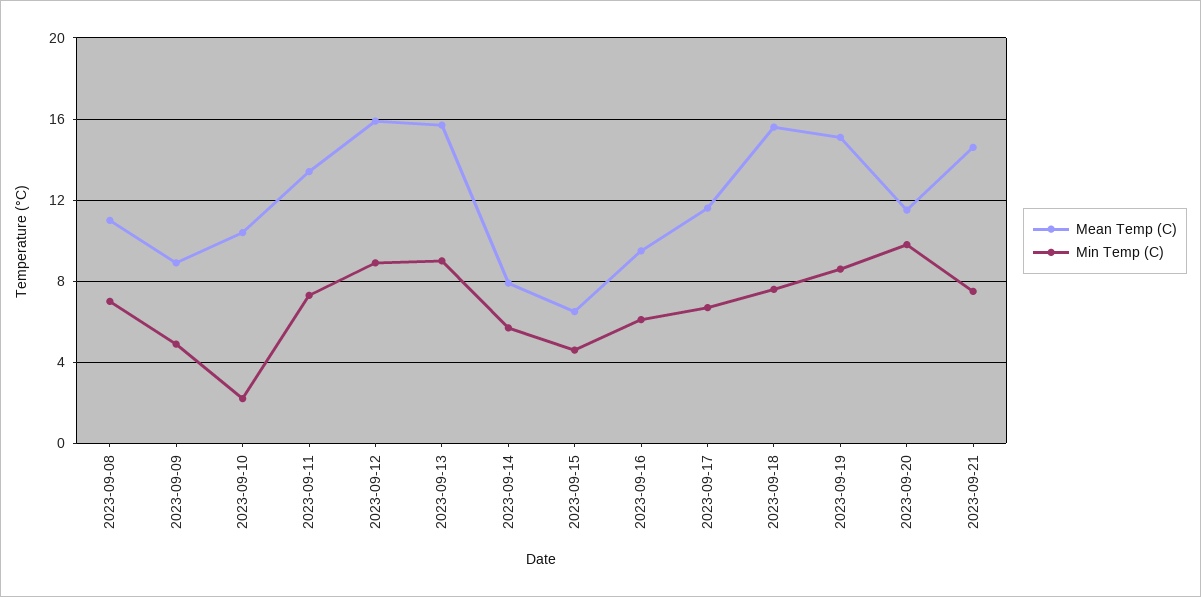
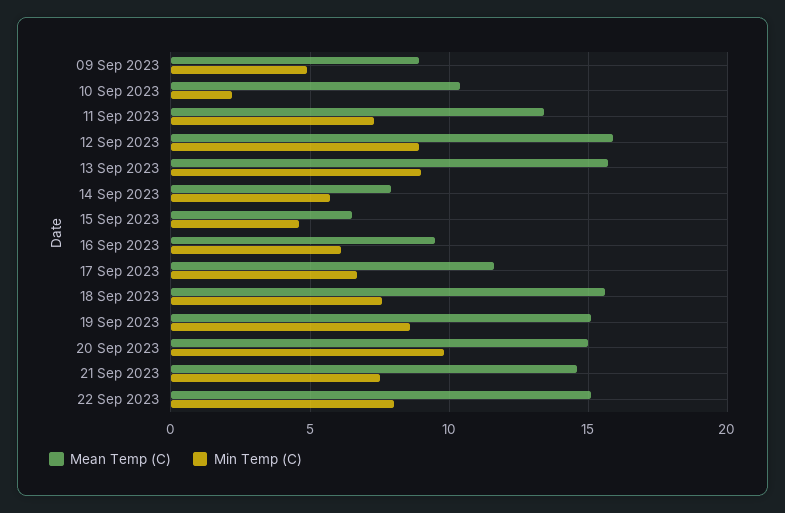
Mean Temp (C), 2023-09-08: 11 -> none
Min Temp (C), 2023-09-08: 7 -> none
Mean Temp (C), 2023-09-20: 11.5 -> 15
Mean Temp (C), 22 Sep 2023: none -> 15
Min Temp (C), 22 Sep 2023: none -> 8

